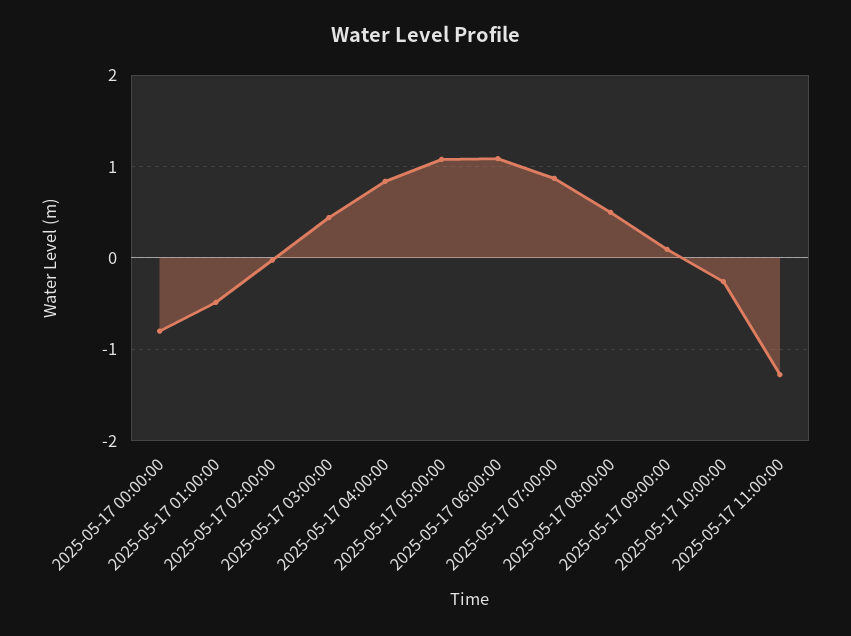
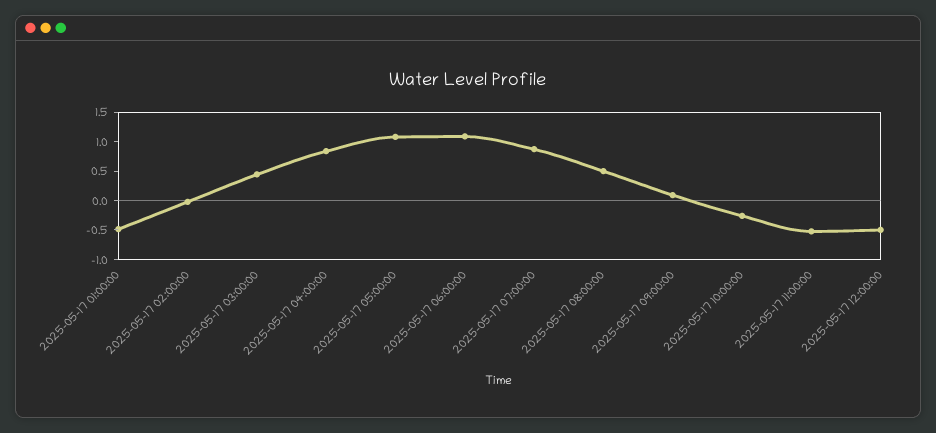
2025-05-17 00:00:00: -0.8 -> none
2025-05-17 11:00:00: -1.3 -> -0.5
2025-05-17 12:00:00: none -> -0.5

